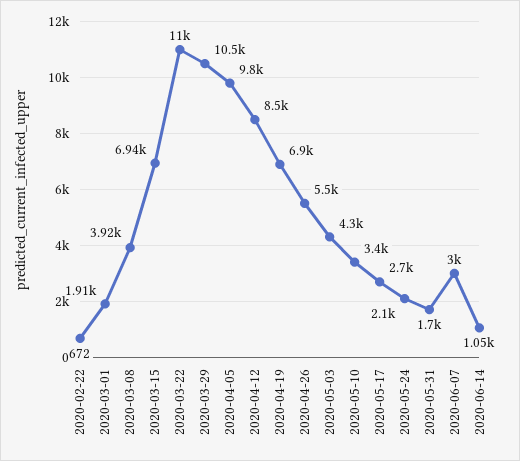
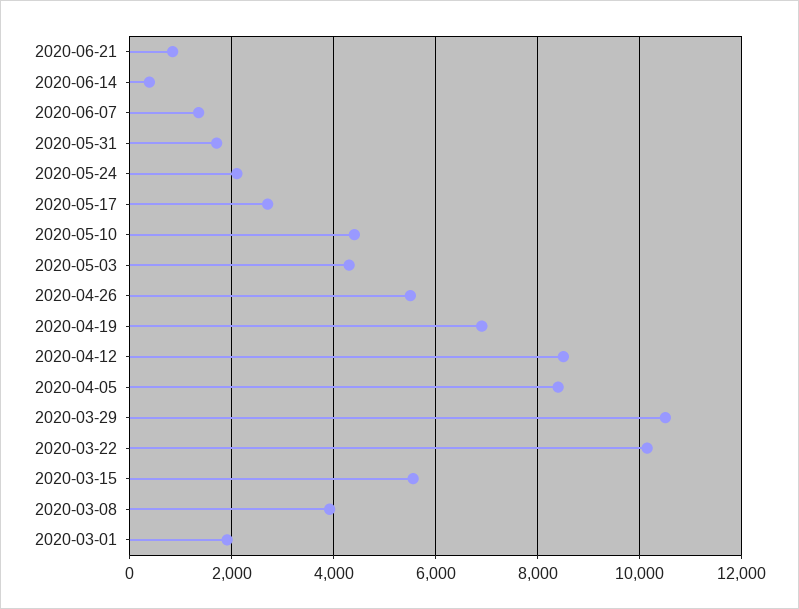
2020-02-22: 672 -> none
2020-03-15: 6940 -> 5600
2020-03-22: 11000 -> 10200
2020-04-05: 9800 -> 8400
2020-05-10: 3400 -> 4400
2020-06-07: 3000 -> 1400
2020-06-14: 1050 -> 400
2020-06-21: none -> 800

